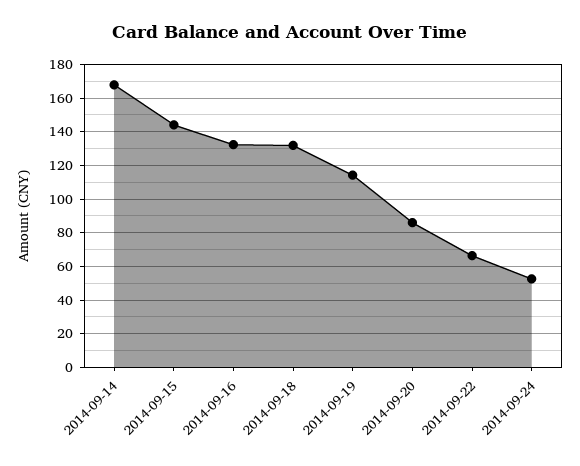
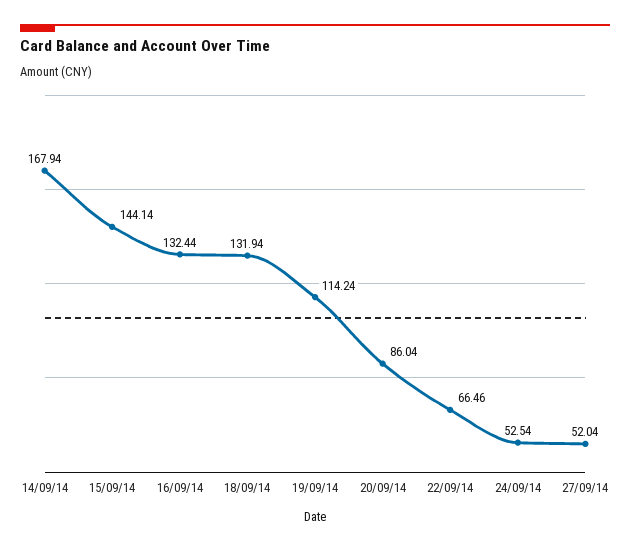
27/09/14: none -> 52.04

